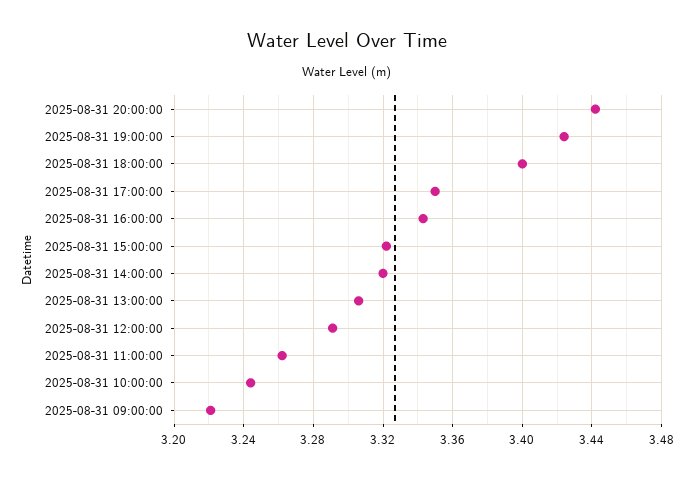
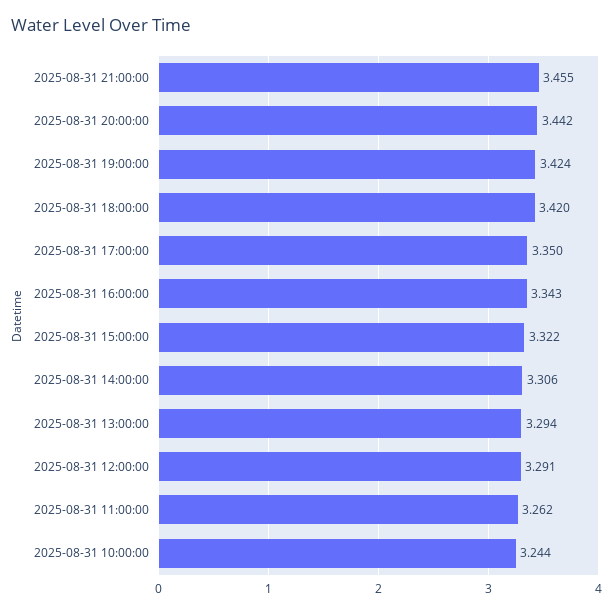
2025-08-31 18:00:00: 3.4 -> 3.42
2025-08-31 14:00:00: 3.32 -> 3.306
2025-08-31 13:00:00: 3.305 -> 3.294
2025-08-31 09:00:00: 3.22 -> none
2025-08-31 21:00:00: none -> 3.455

